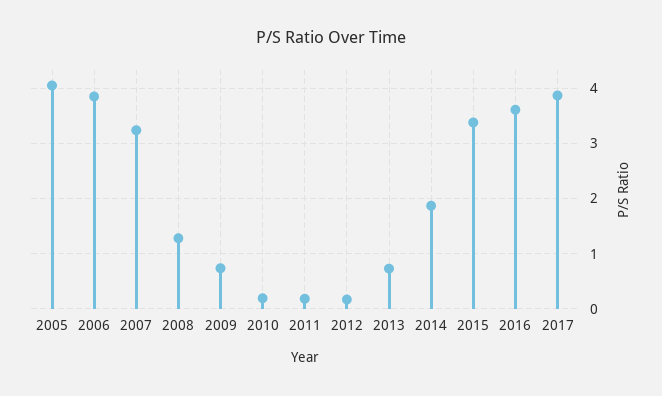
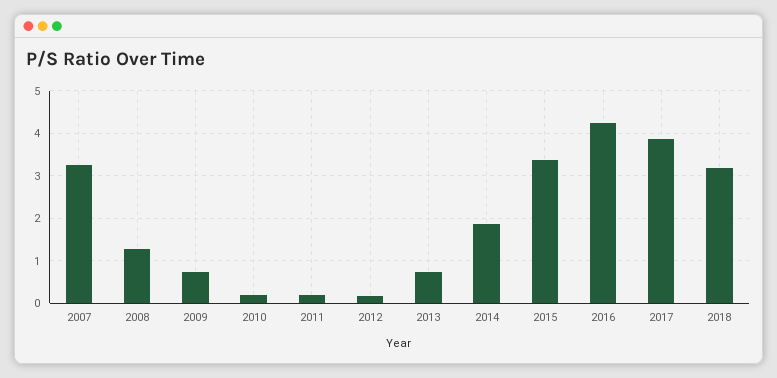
2005: 4 -> none
2006: 3.8 -> none
2016: 3.6 -> 4.2
2018: none -> 3.2

